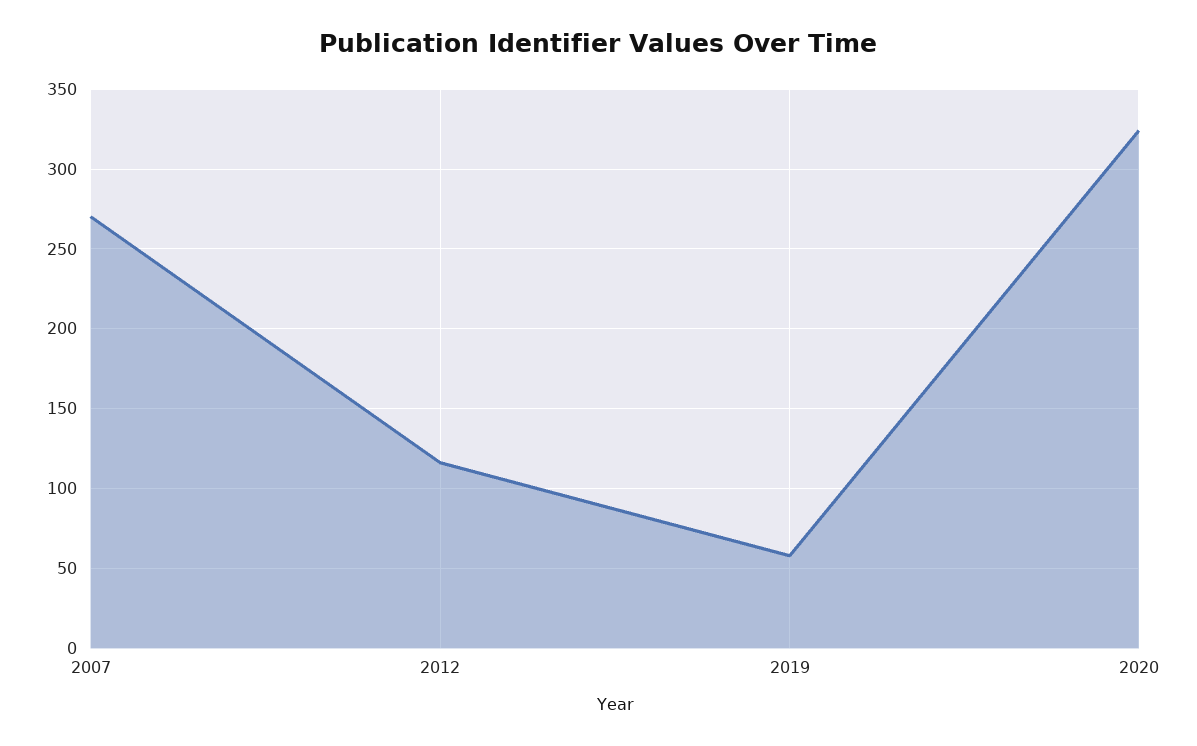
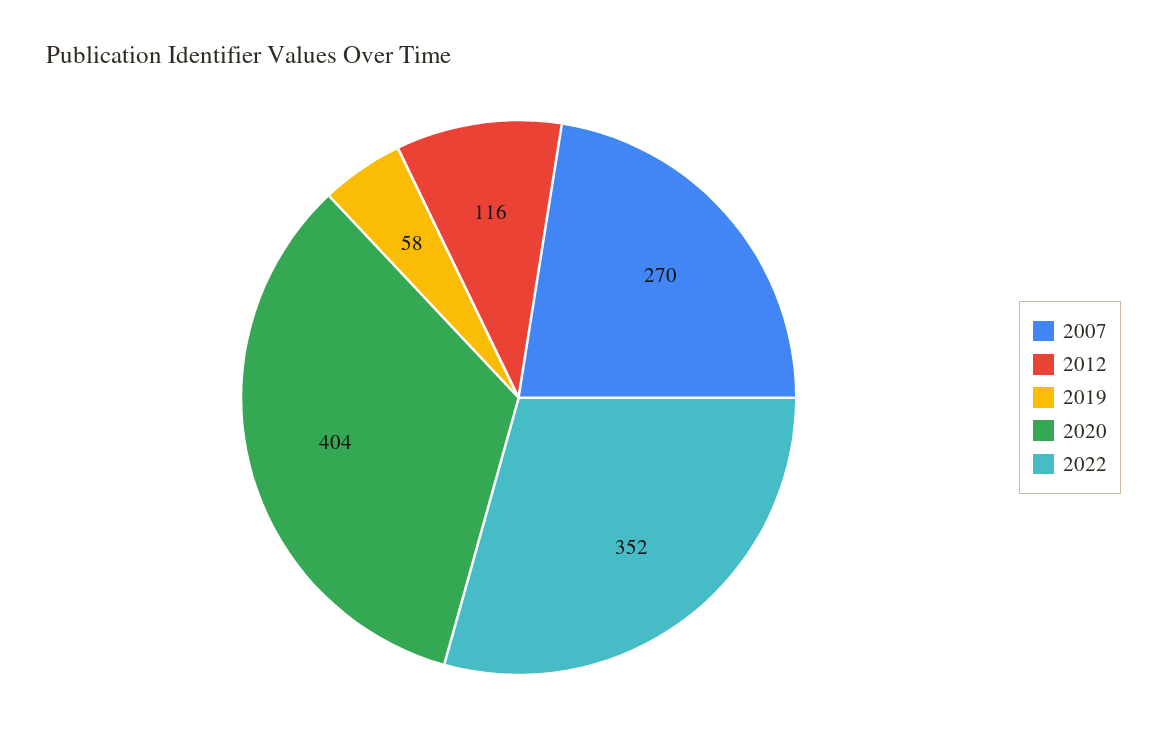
2020: 325 -> 404
2022: none -> 352

